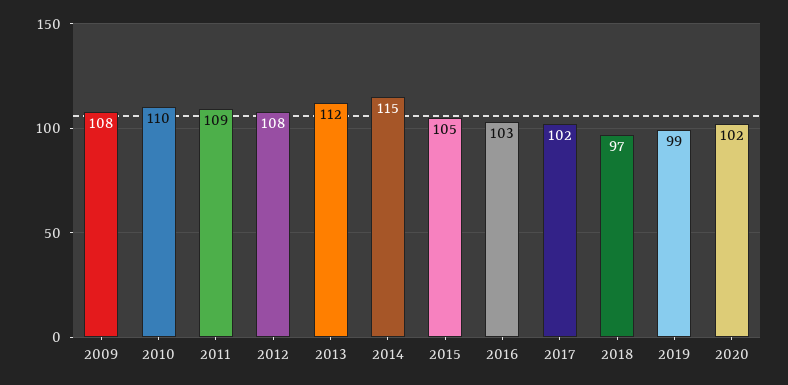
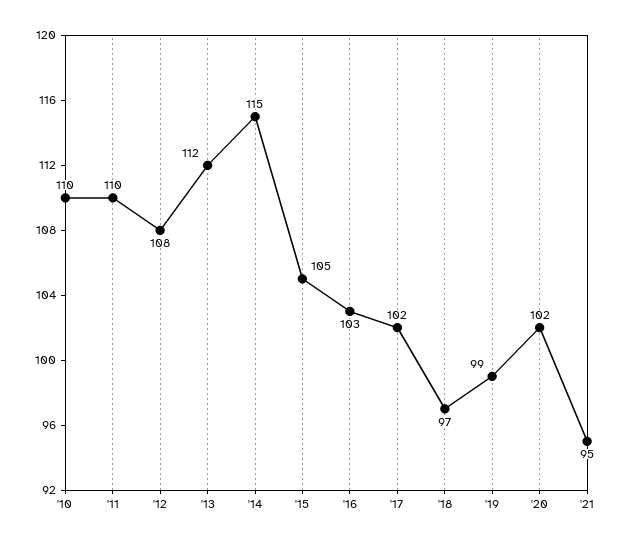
2009: 108 -> none
2011: 109 -> 110
'21: none -> 95

